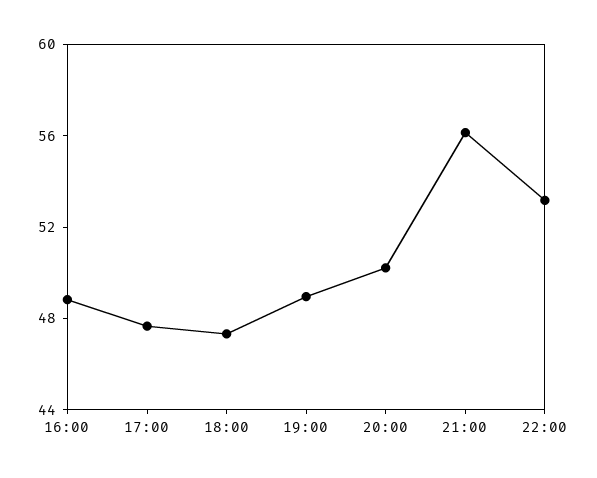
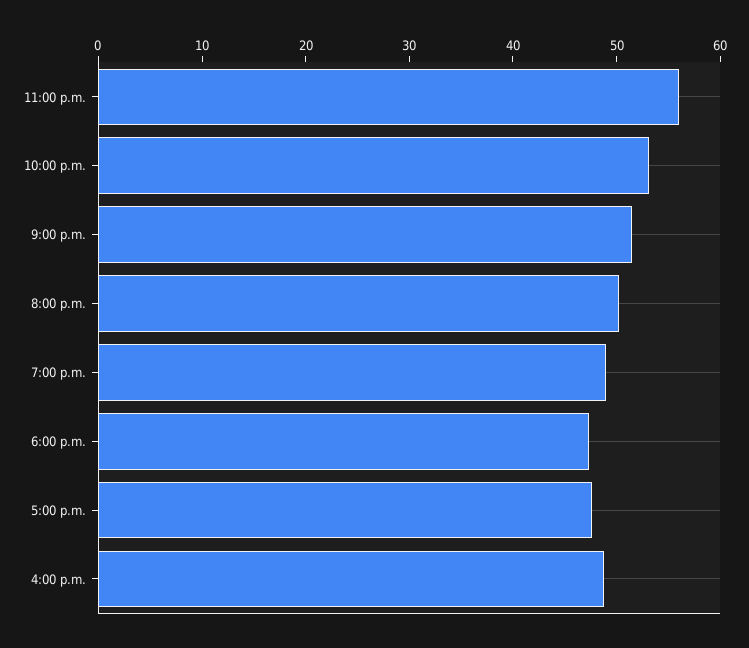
21:00: 56 -> 52
11:00 p.m.: none -> 56

